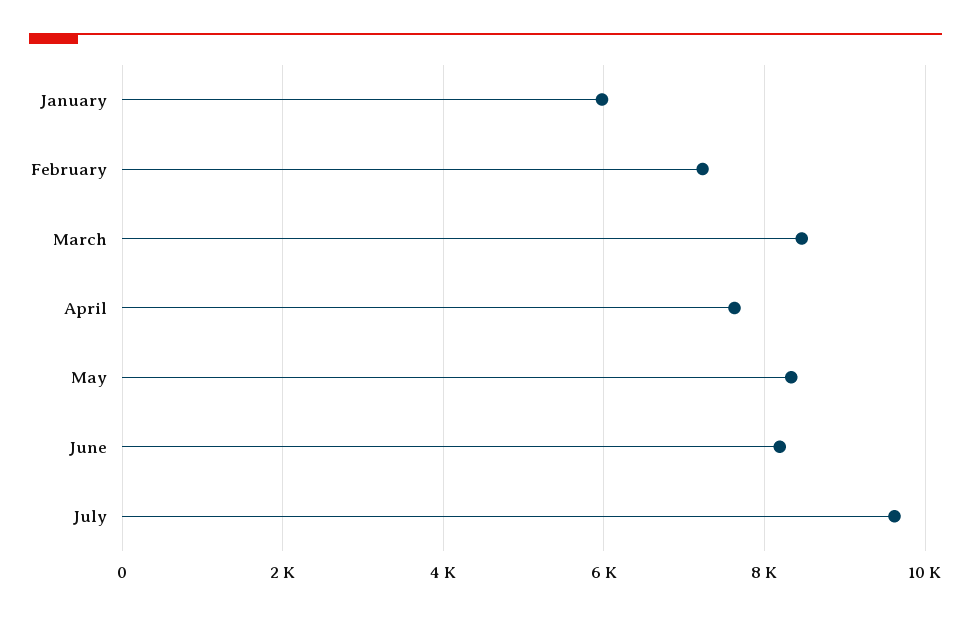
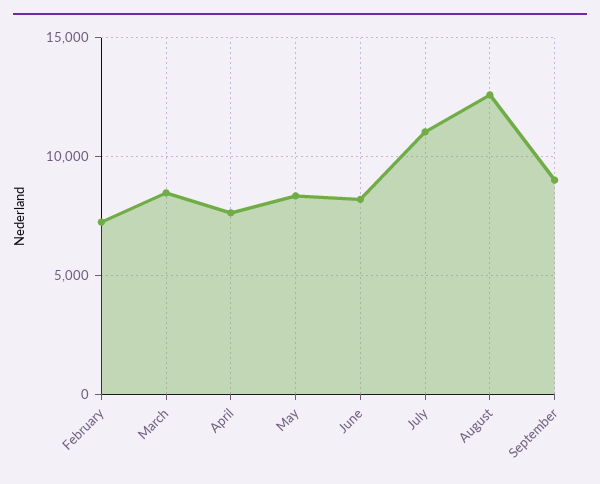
January: 6000 -> none
July: 9600 -> 11000
August: none -> 12500
September: none -> 9000

